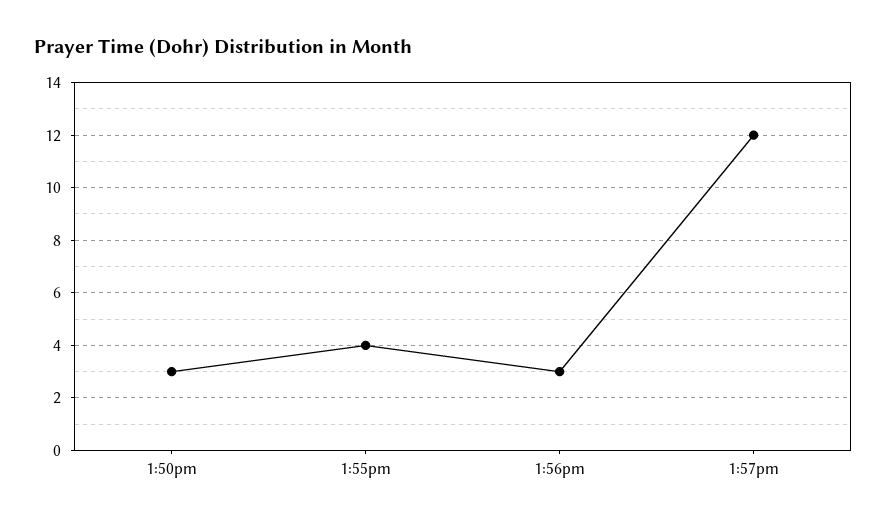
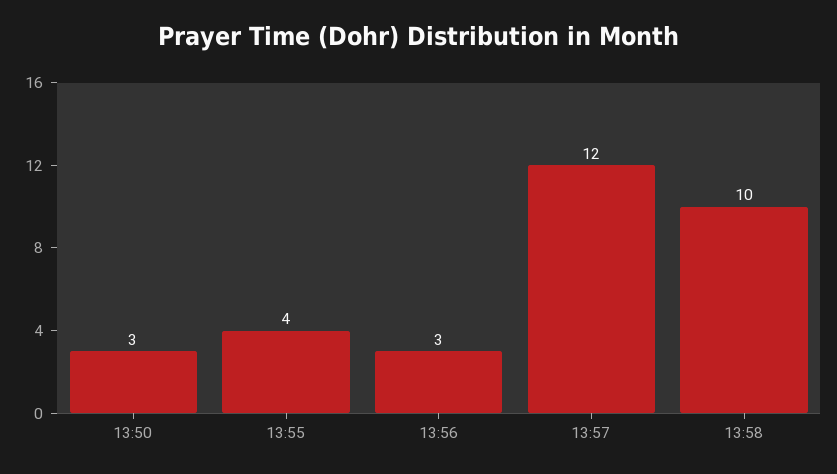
13:58: none -> 10

